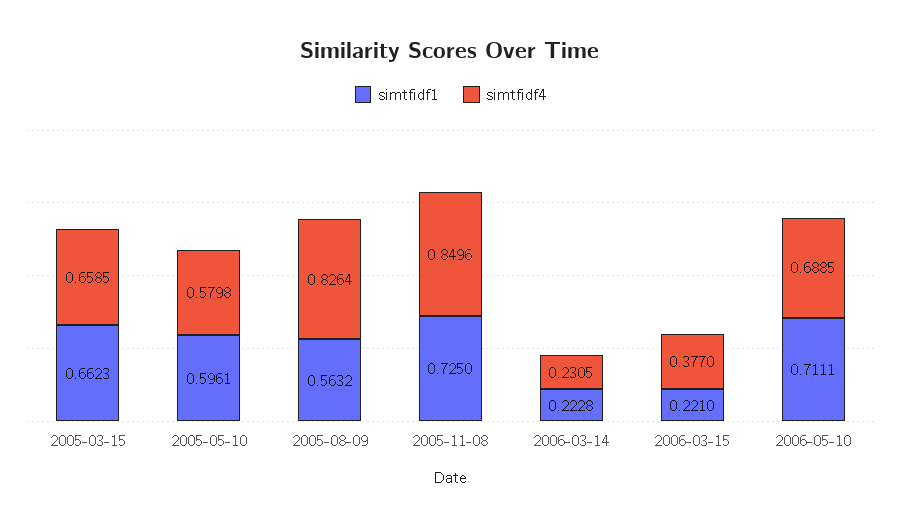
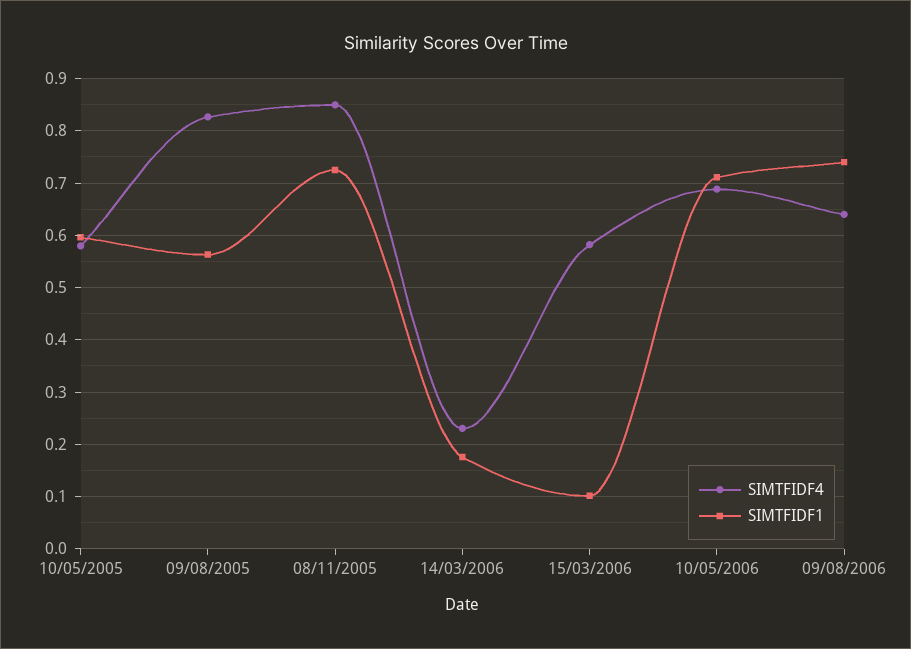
simtfidf1, 2005-03-15: 0.6623 -> none
simtfidf4, 2005-03-15: 0.6585 -> none
simtfidf1, 2006-03-14: 0.2228 -> 0.18
simtfidf1, 2006-03-15: 0.221 -> 0.1
simtfidf4, 2006-03-15: 0.377 -> 0.58
simtfidf4, 09/08/2006: none -> 0.64
simtfidf1, 09/08/2006: none -> 0.74

